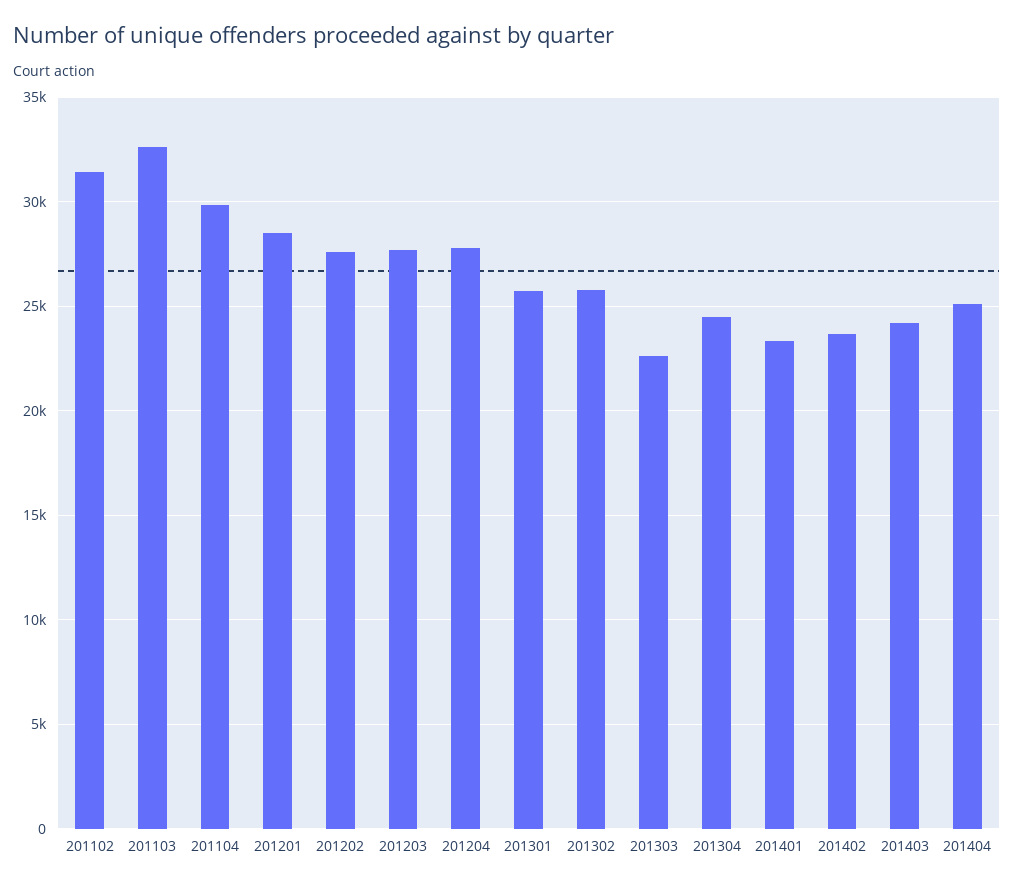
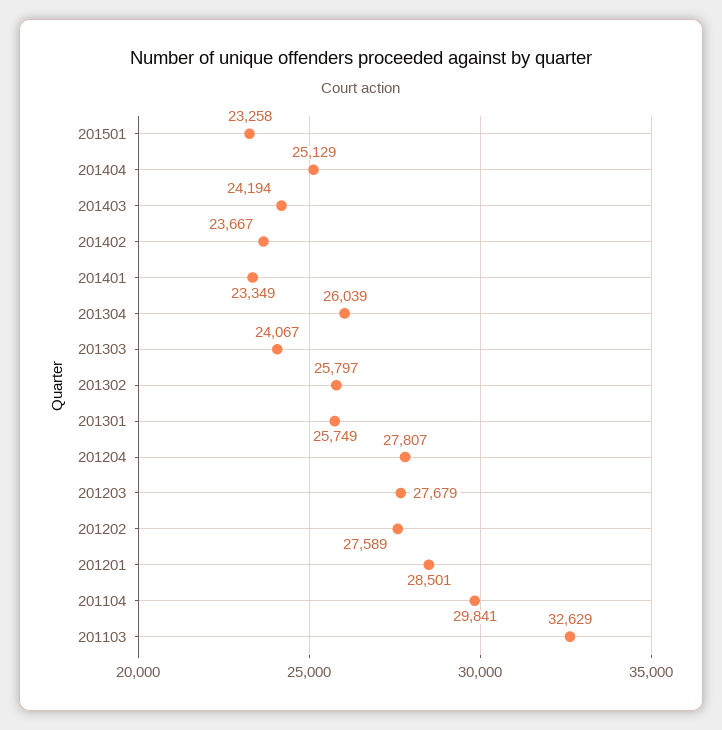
201102: 31500 -> none
201303: 22500 -> 24067
201304: 24500 -> 26039
201501: none -> 23258

